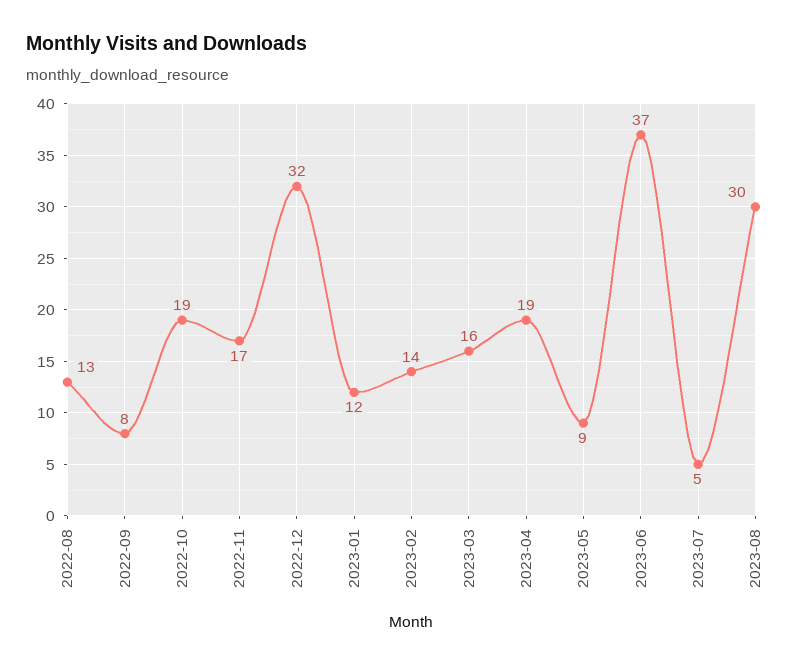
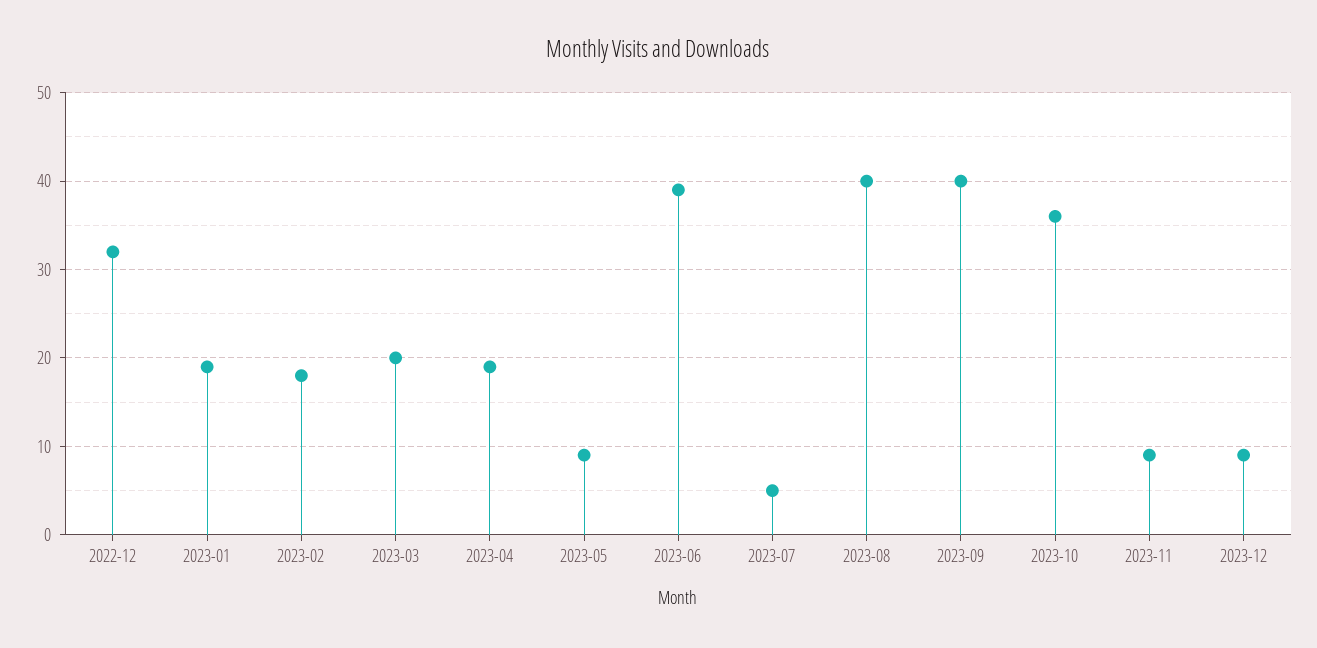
2022-08: 13 -> none
2022-09: 8 -> none
2022-10: 19 -> none
2022-11: 17 -> none
2023-01: 12 -> 19
2023-02: 14 -> 18
2023-03: 16 -> 20
2023-06: 37 -> 39
2023-08: 30 -> 40
2023-09: none -> 40
2023-10: none -> 36
2023-11: none -> 9
2023-12: none -> 9

